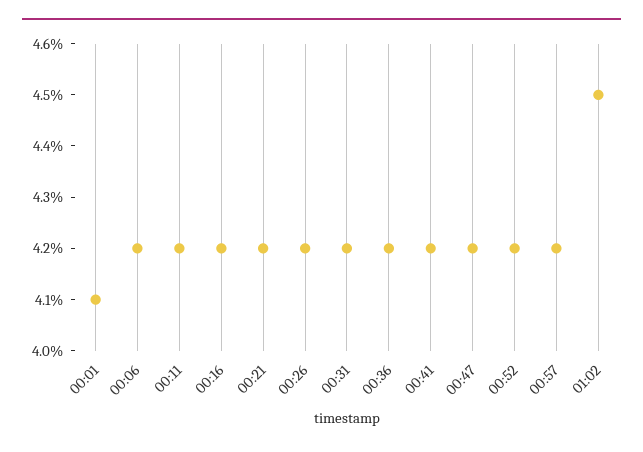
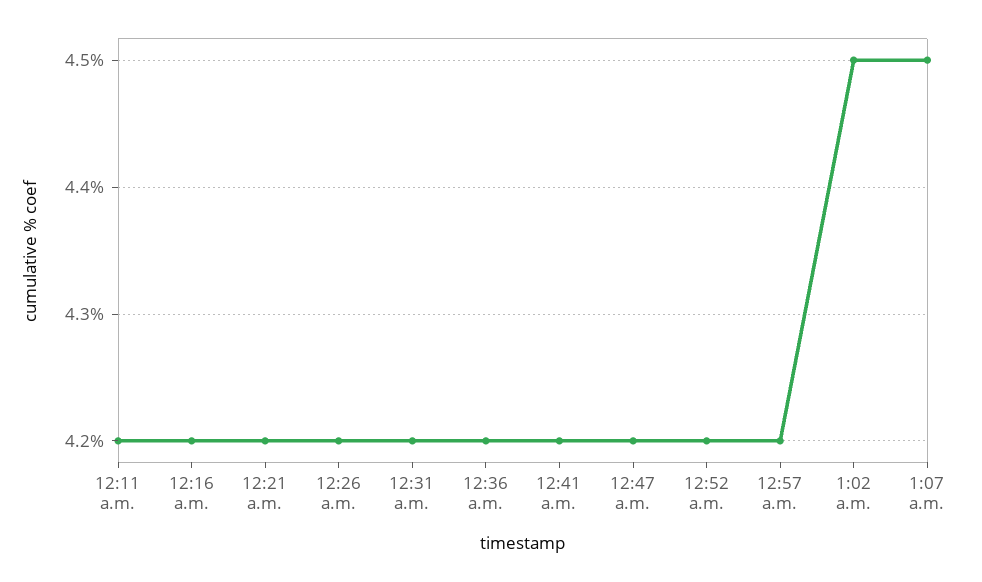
00:01: 4.1 -> none
00:06: 4.2 -> none
1:07 a.m.: none -> 4.5

